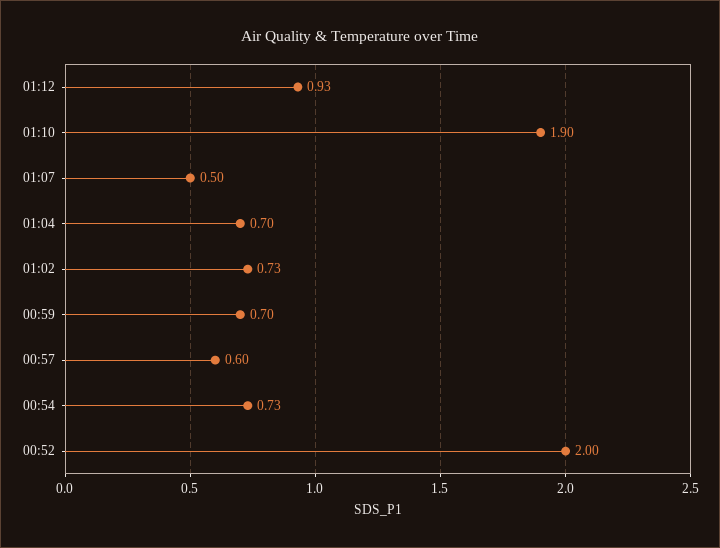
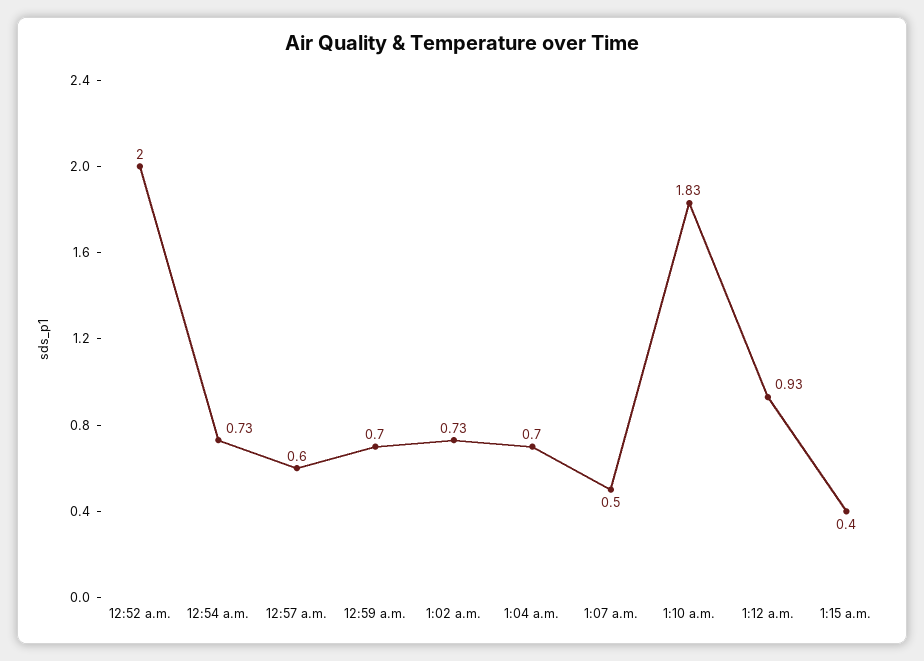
01:10: 1.9 -> 1.83
1:15 a.m.: none -> 0.4

